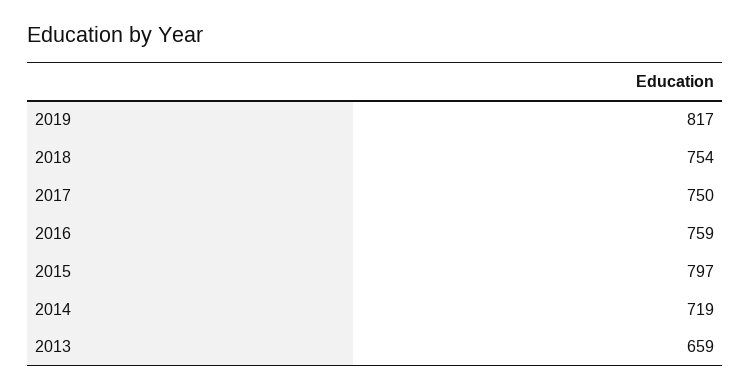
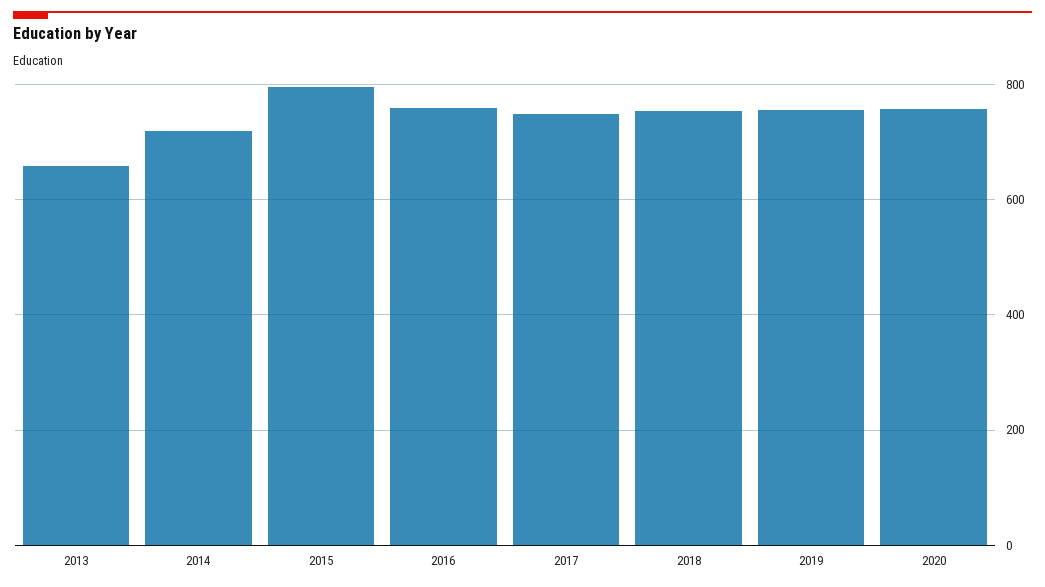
2019: 817 -> 760
2020: none -> 760

